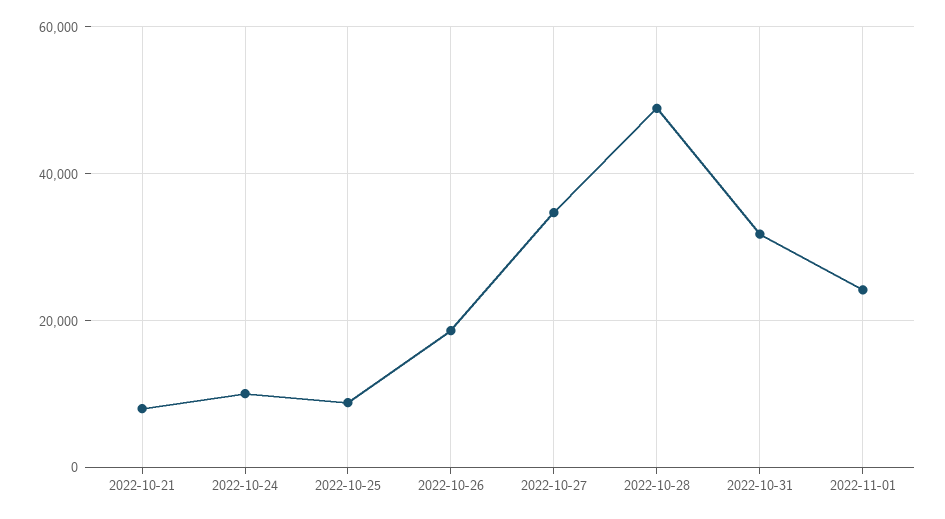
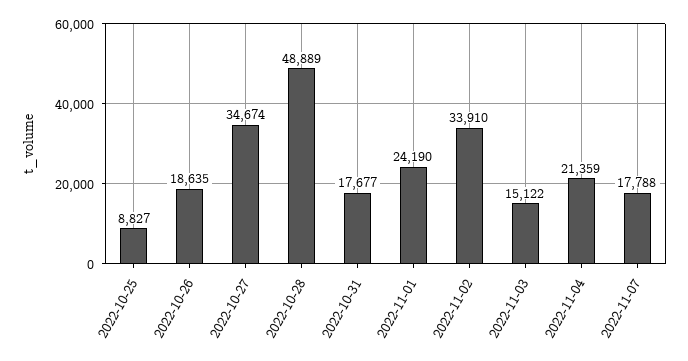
2022-10-21: 8000 -> none
2022-10-24: 10000 -> none
2022-10-31: 32000 -> 17677
2022-11-02: none -> 33910
2022-11-03: none -> 15122
2022-11-04: none -> 21359
2022-11-07: none -> 17788

